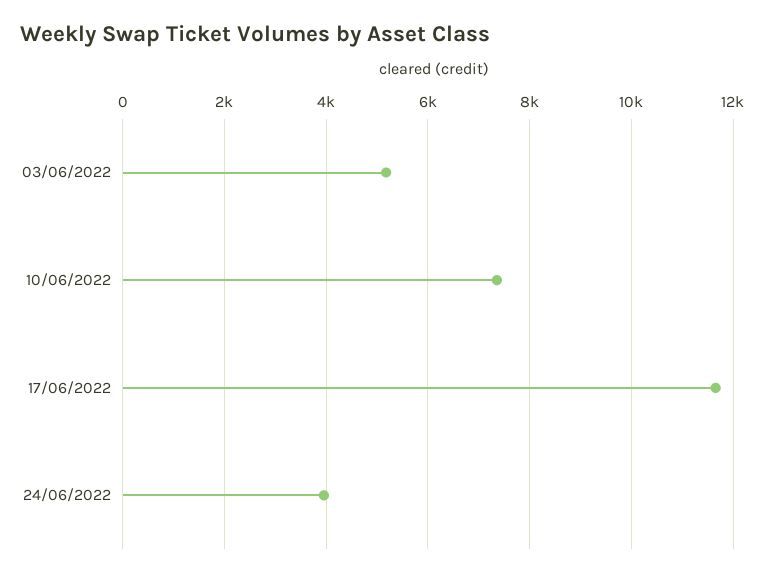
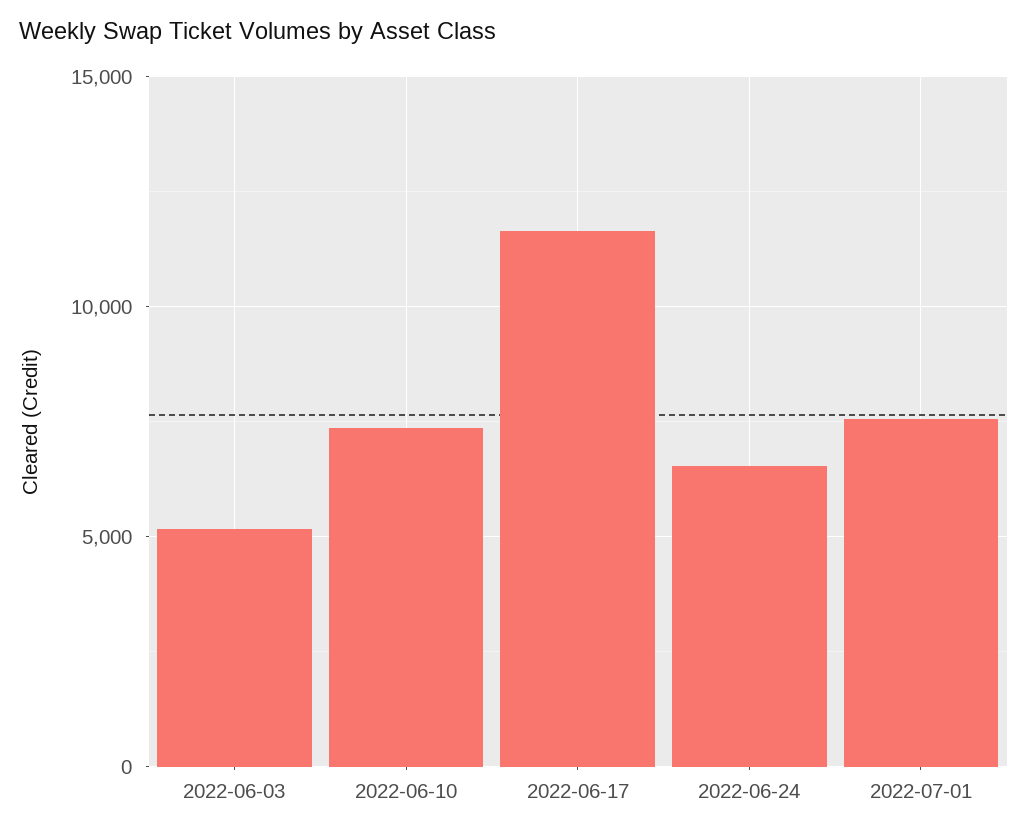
24/06/2022: 4000 -> 6500
2022-07-01: none -> 7500

